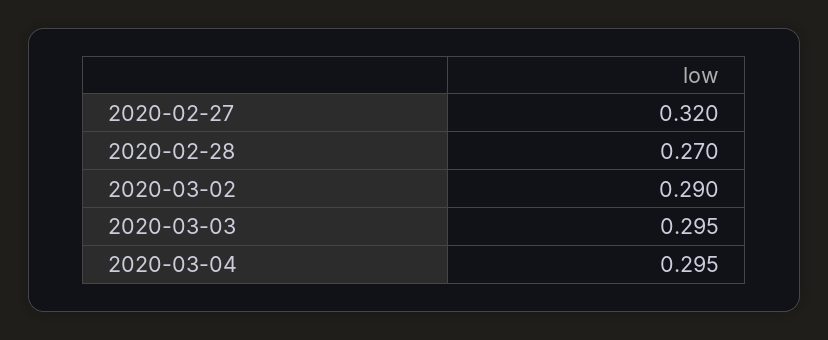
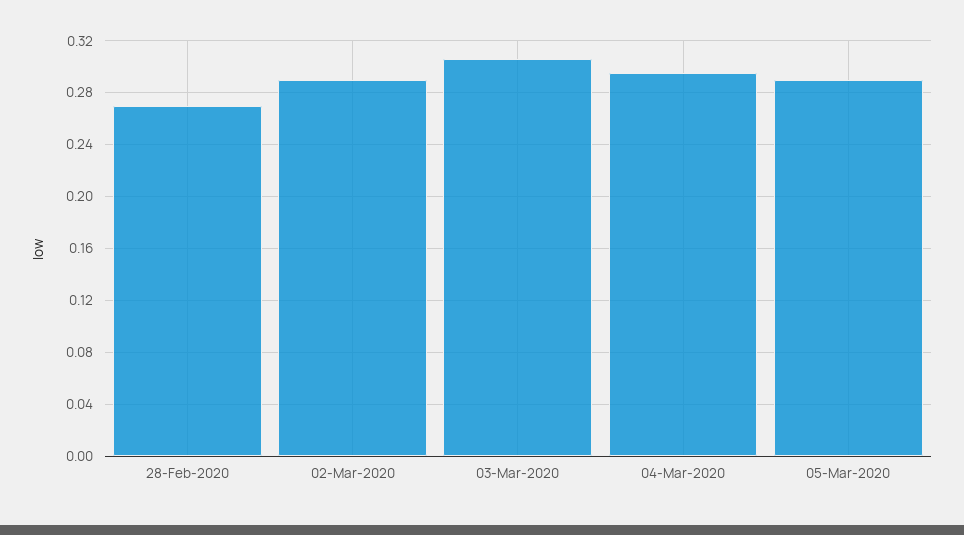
2020-02-27: 0.32 -> none
2020-03-03: 0.295 -> 0.305
05-Mar-2020: none -> 0.29

